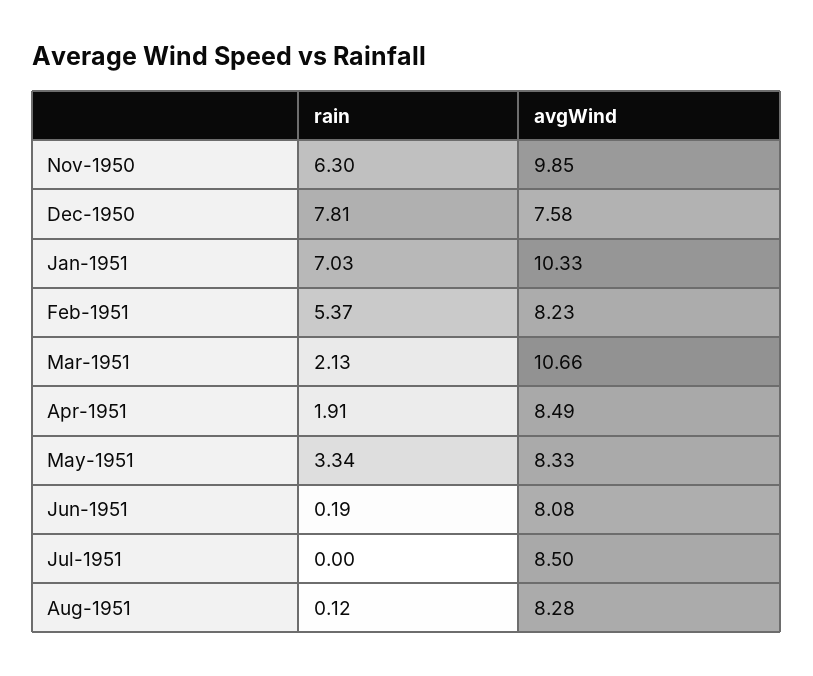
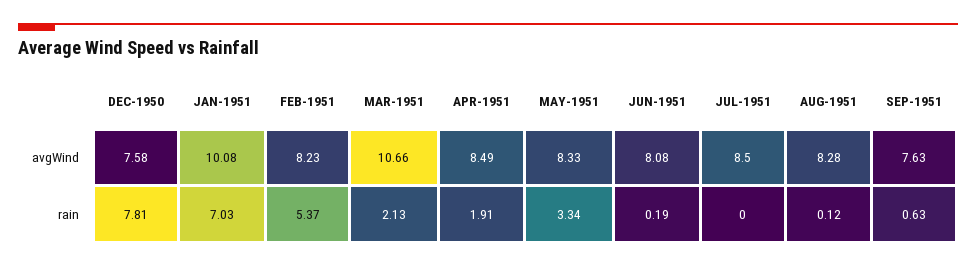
rain, Nov-1950: 6.3 -> none
avgWind, Nov-1950: 9.85 -> none
avgWind, Jan-1951: 10.33 -> 10.08
avgWind, SEP-1951: none -> 7.63
rain, SEP-1951: none -> 0.63

